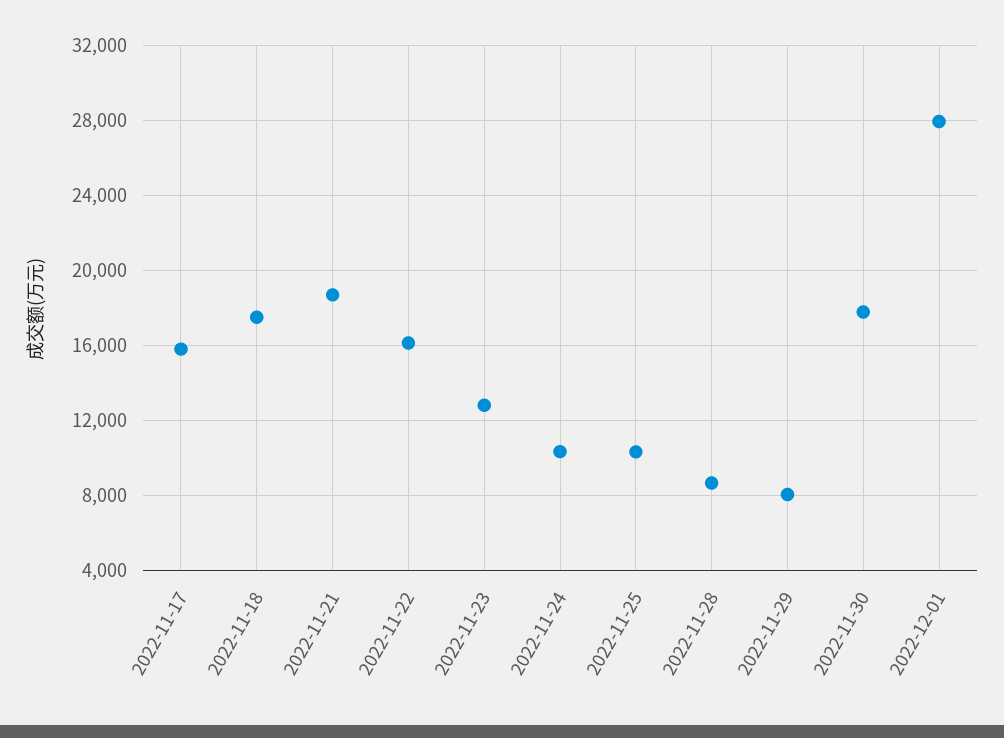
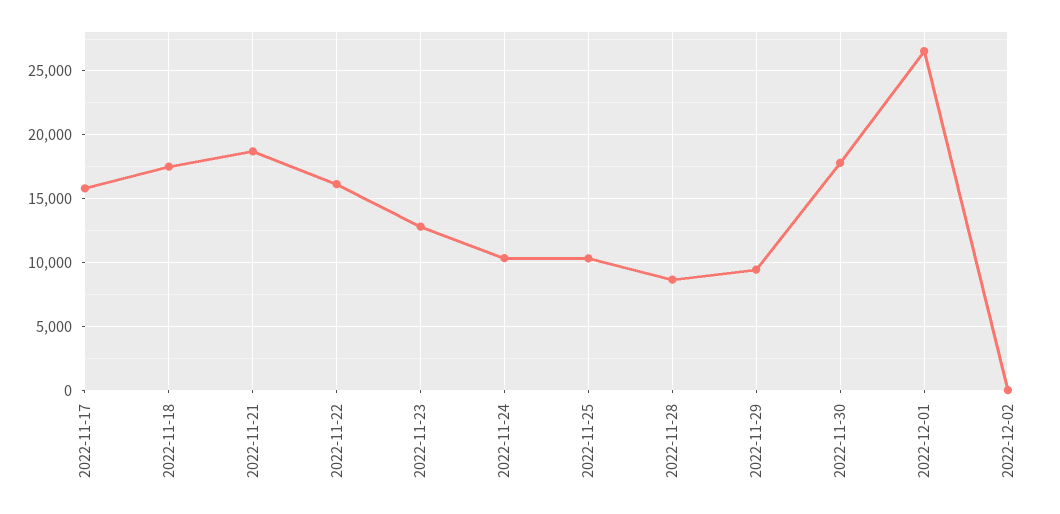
2022-11-29: 8000 -> 9500
2022-12-01: 28000 -> 26500
2022-12-02: none -> 0

